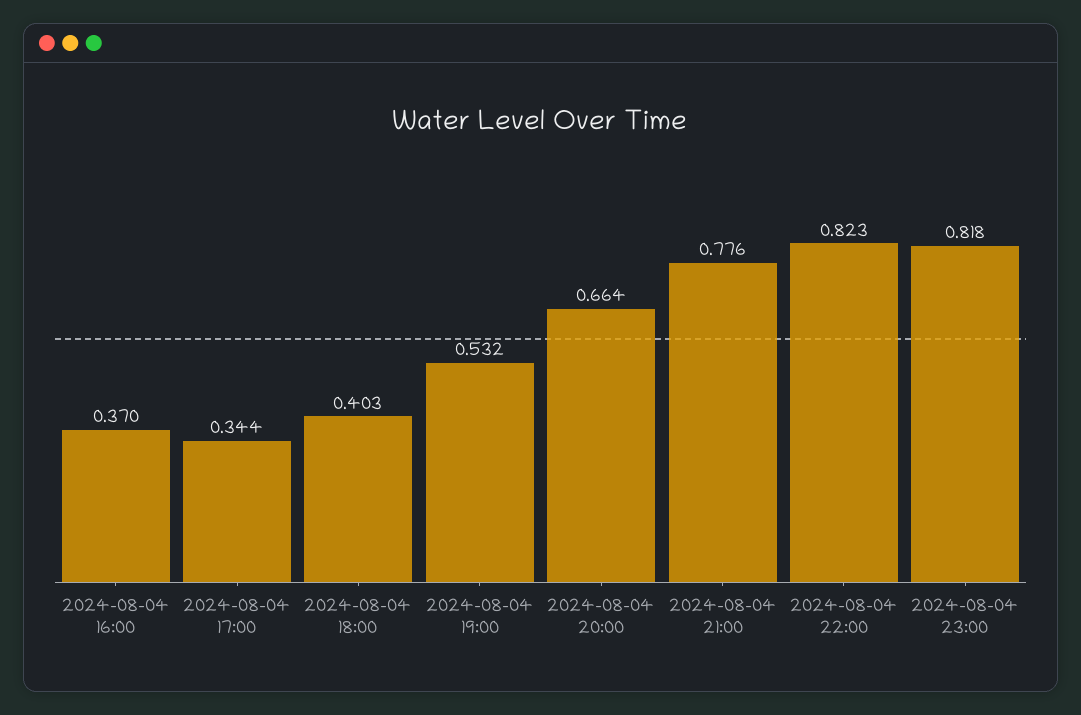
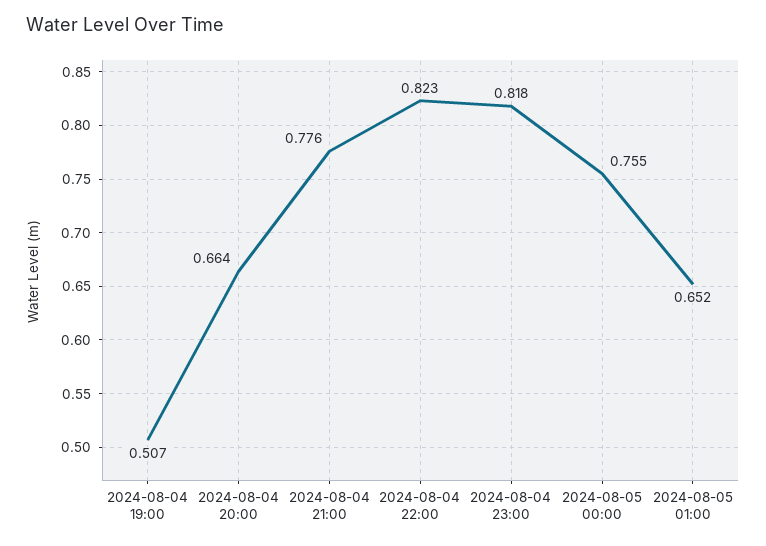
2024-08-04 16:00: 0.37 -> none
2024-08-04 17:00: 0.344 -> none
2024-08-04 18:00: 0.403 -> none
2024-08-04 19:00: 0.532 -> 0.507
2024-08-05 00:00: none -> 0.755
2024-08-05 01:00: none -> 0.652

